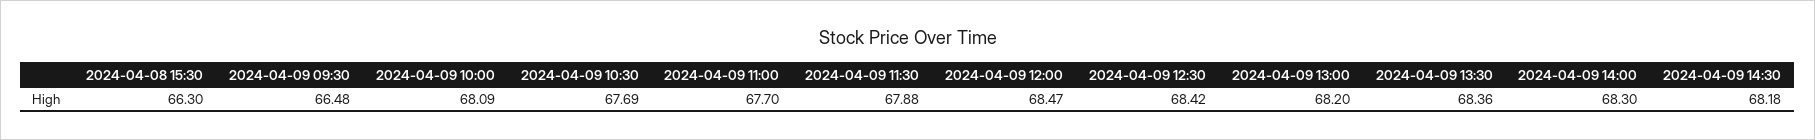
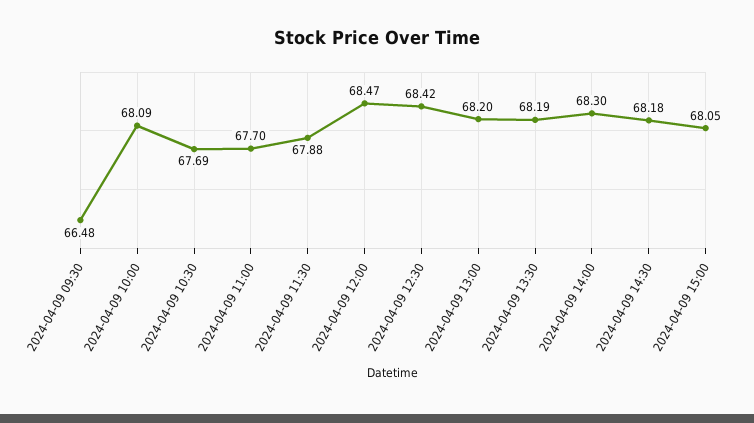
2024-04-08 15:30: 66.3 -> none
2024-04-09 13:30: 68.36 -> 68.19
2024-04-09 15:00: none -> 68.05

